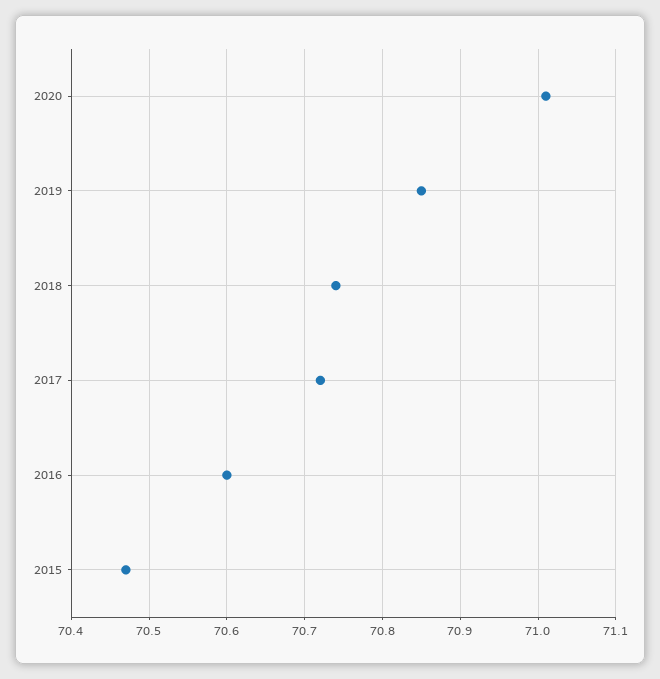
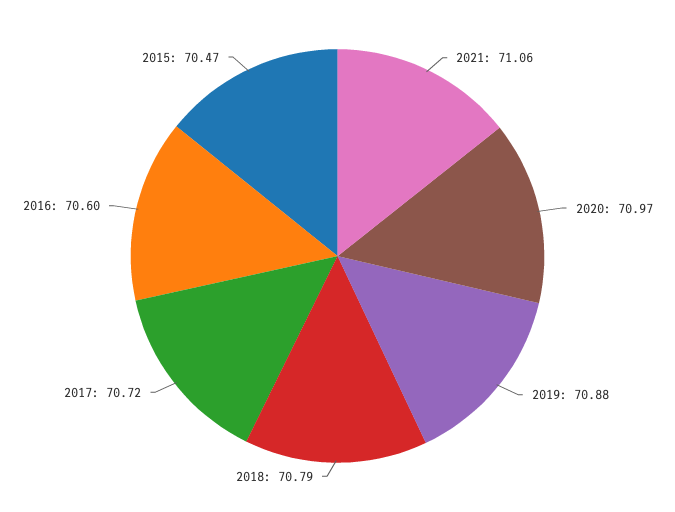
2020: 71.01 -> 70.97
2019: 70.85 -> 70.88
2018: 70.74 -> 70.79
2021: none -> 71.06

